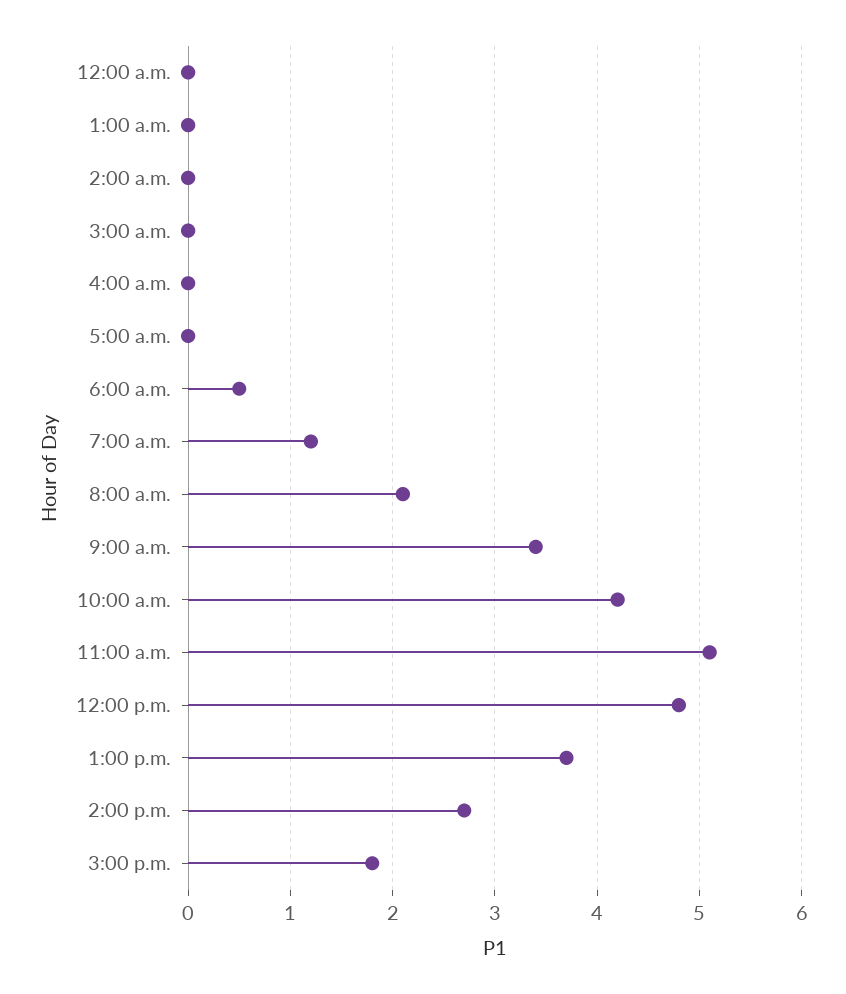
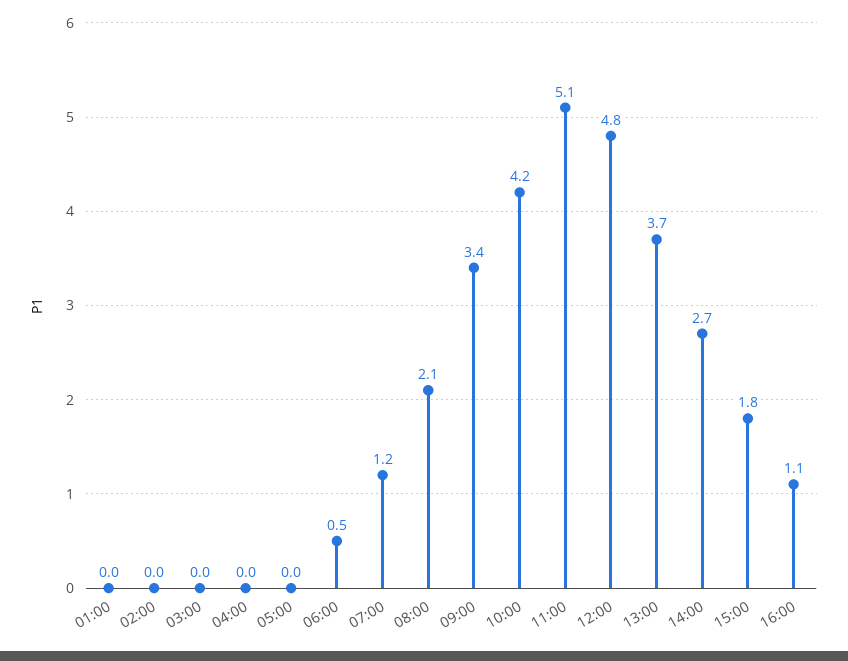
12:00 a.m.: 0 -> none
16:00: none -> 1.1

